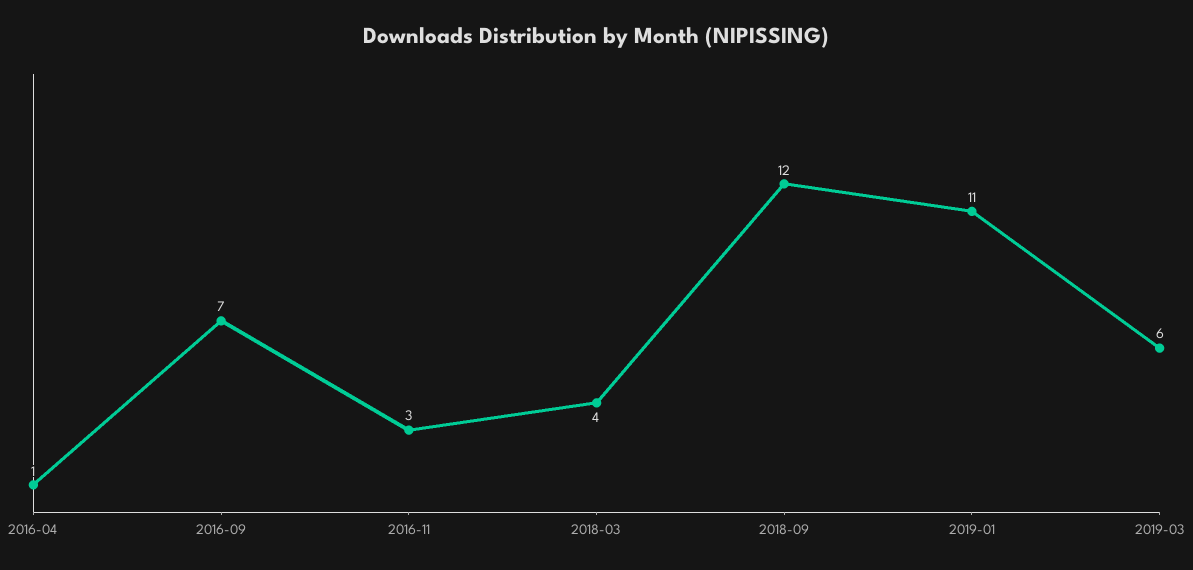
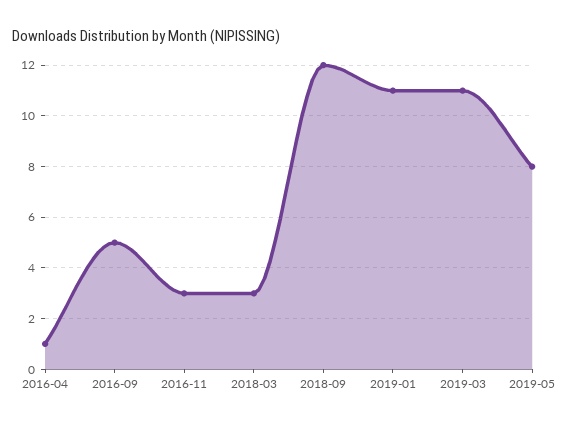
2016-09: 7 -> 5
2018-03: 4 -> 3
2019-03: 6 -> 11
2019-05: none -> 8

